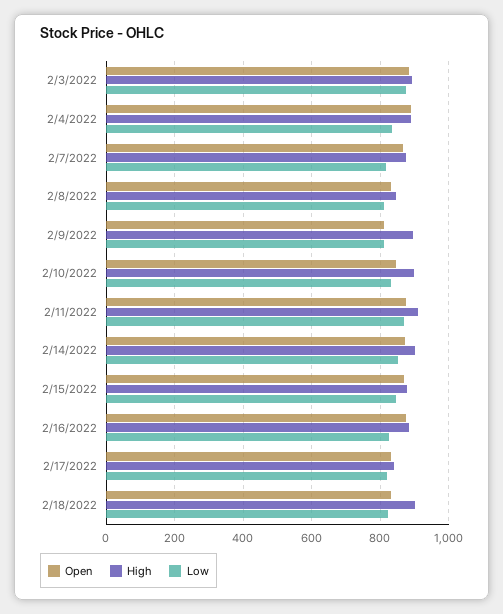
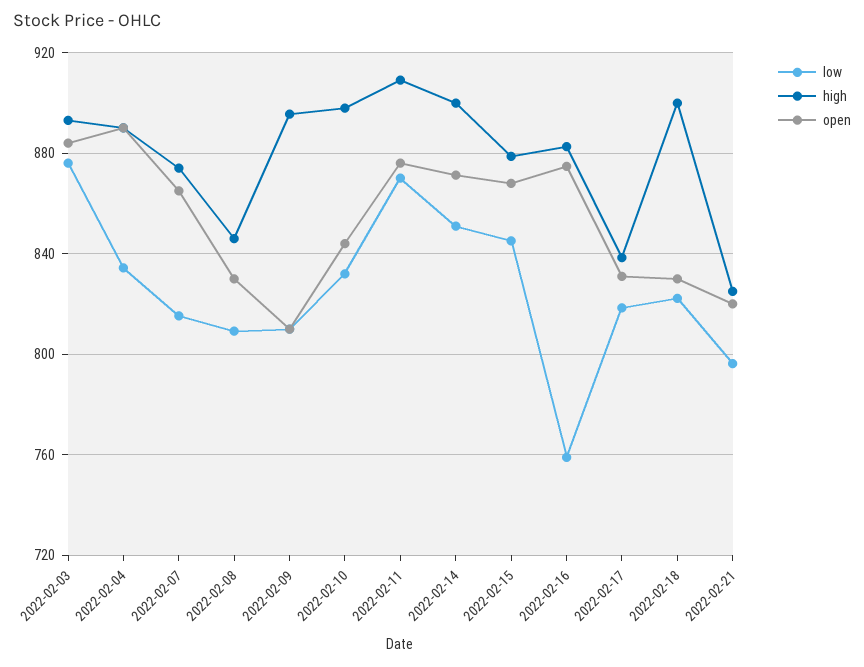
Low, 2/16/2022: 820 -> 760
Low, 2022-02-21: none -> 795
High, 2022-02-21: none -> 825
Open, 2022-02-21: none -> 820

